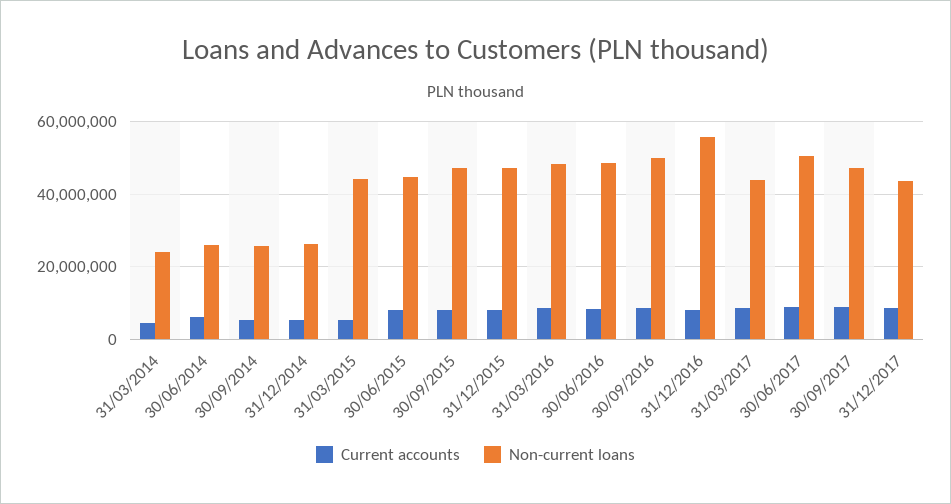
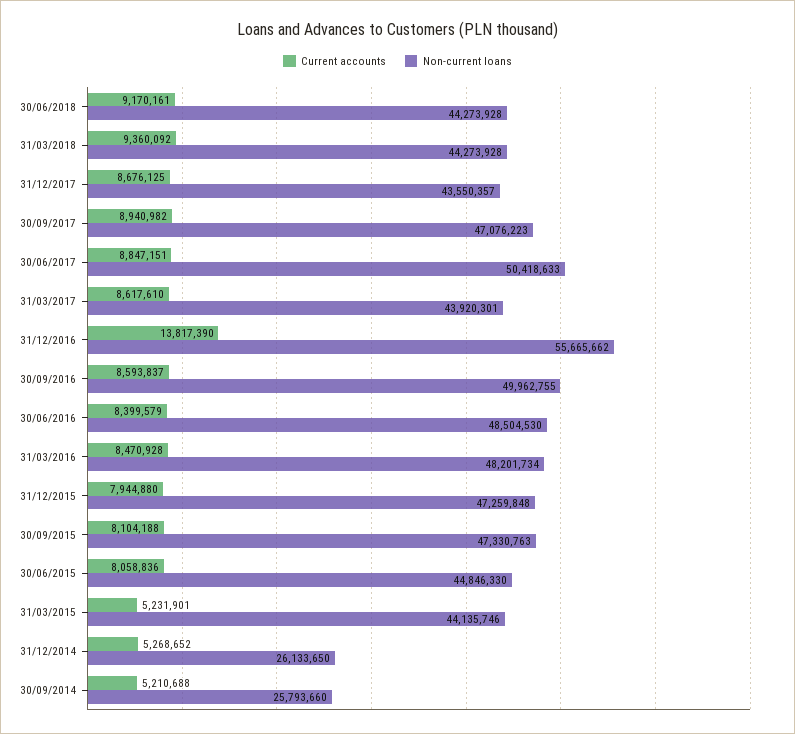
Current accounts, 31/03/2014: 4000000 -> none
Non-current loans, 31/03/2014: 24000000 -> none
Current accounts, 30/06/2014: 6000000 -> none
Non-current loans, 30/06/2014: 26000000 -> none
Current accounts, 31/12/2016: 8000000 -> 13817390
Current accounts, 30/06/2018: none -> 9170161
Non-current loans, 30/06/2018: none -> 44273928
Current accounts, 31/03/2018: none -> 9360092
Non-current loans, 31/03/2018: none -> 44273928

